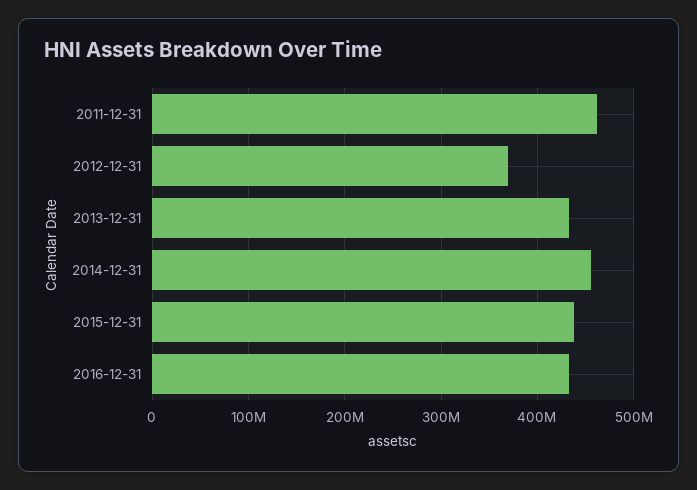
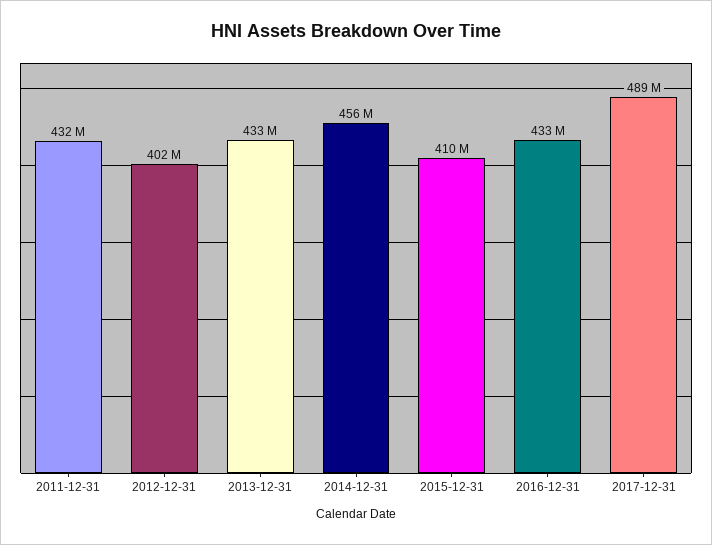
2011-12-31: 460000000 -> 432000000
2012-12-31: 370000000 -> 402000000
2015-12-31: 440000000 -> 410000000
2017-12-31: none -> 489000000

